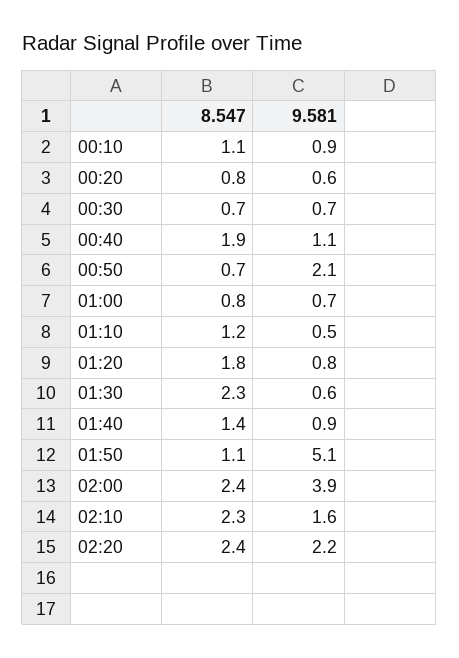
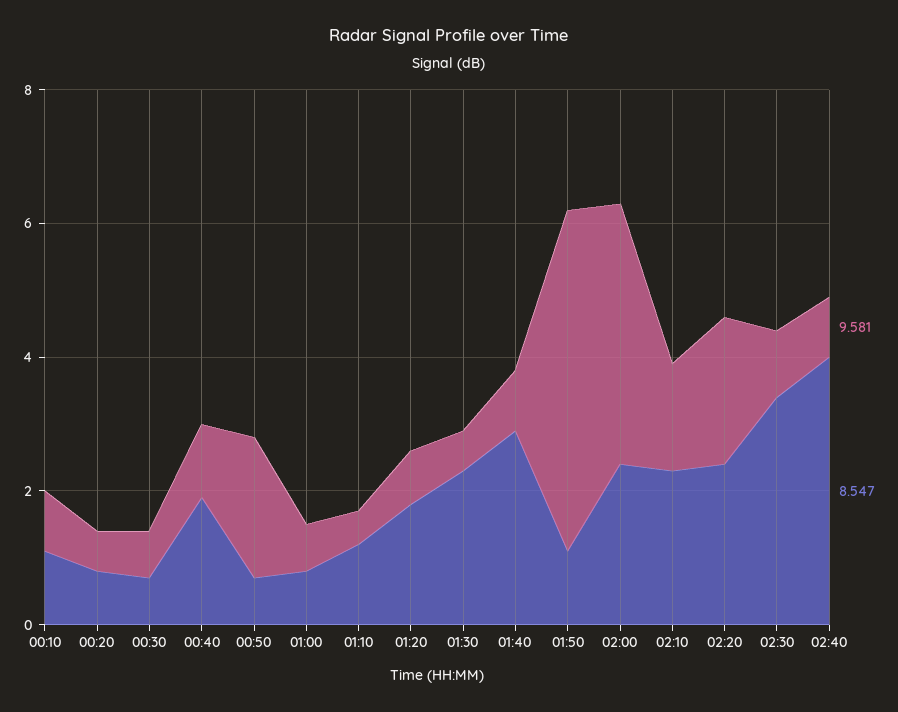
8.547, 01:40: 1.4 -> 3
9.581, 02:30: none -> 1
8.547, 02:30: none -> 3.5
9.581, 02:40: none -> 1
8.547, 02:40: none -> 4

